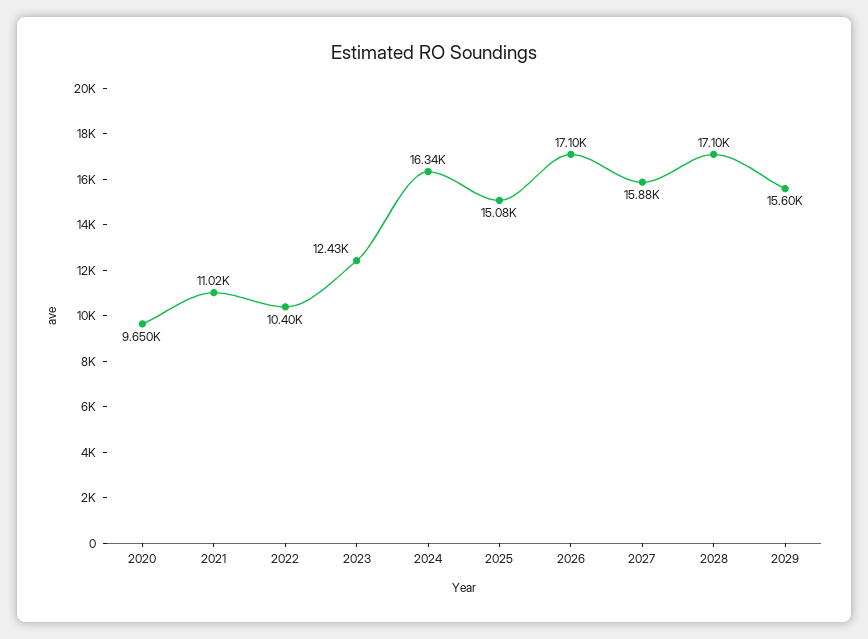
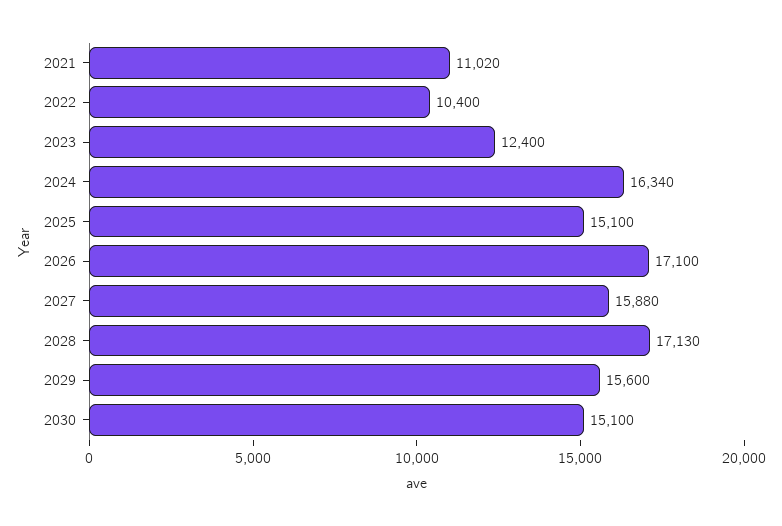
2020: 9650 -> none
2023: 12430 -> 12400
2025: 15080 -> 15100
2028: 17100 -> 17130
2030: none -> 15100

